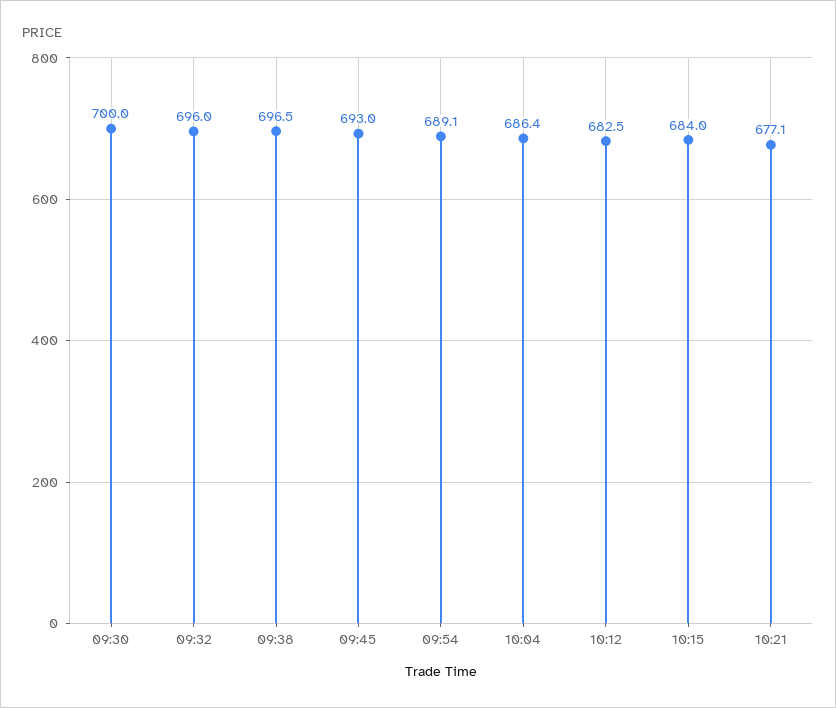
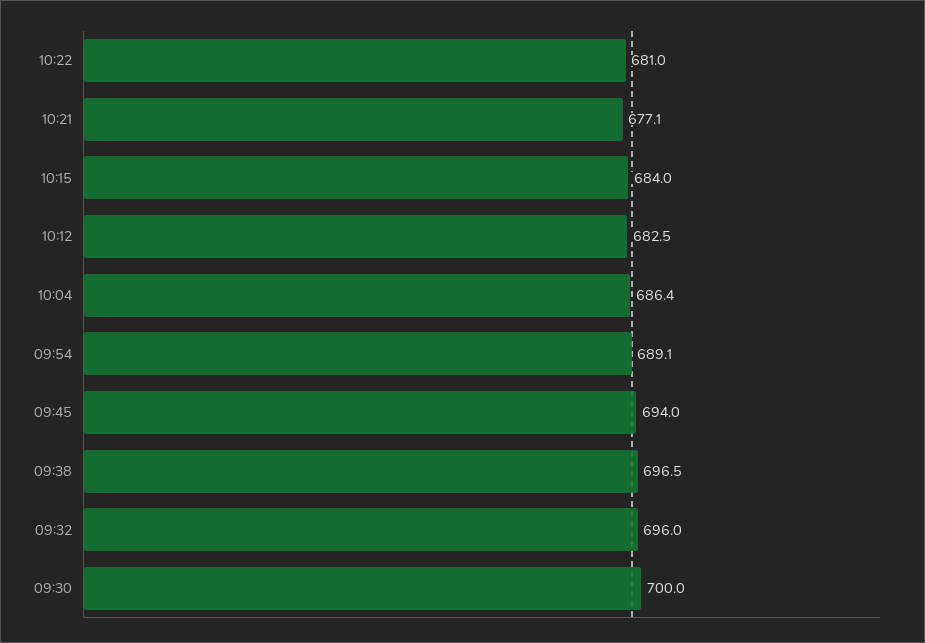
09:45: 693 -> 694
10:22: none -> 681

